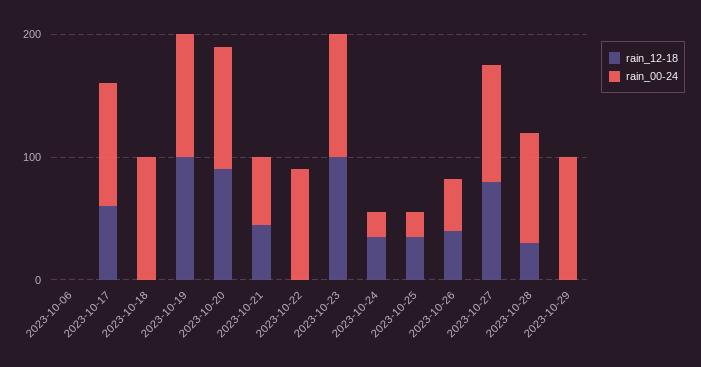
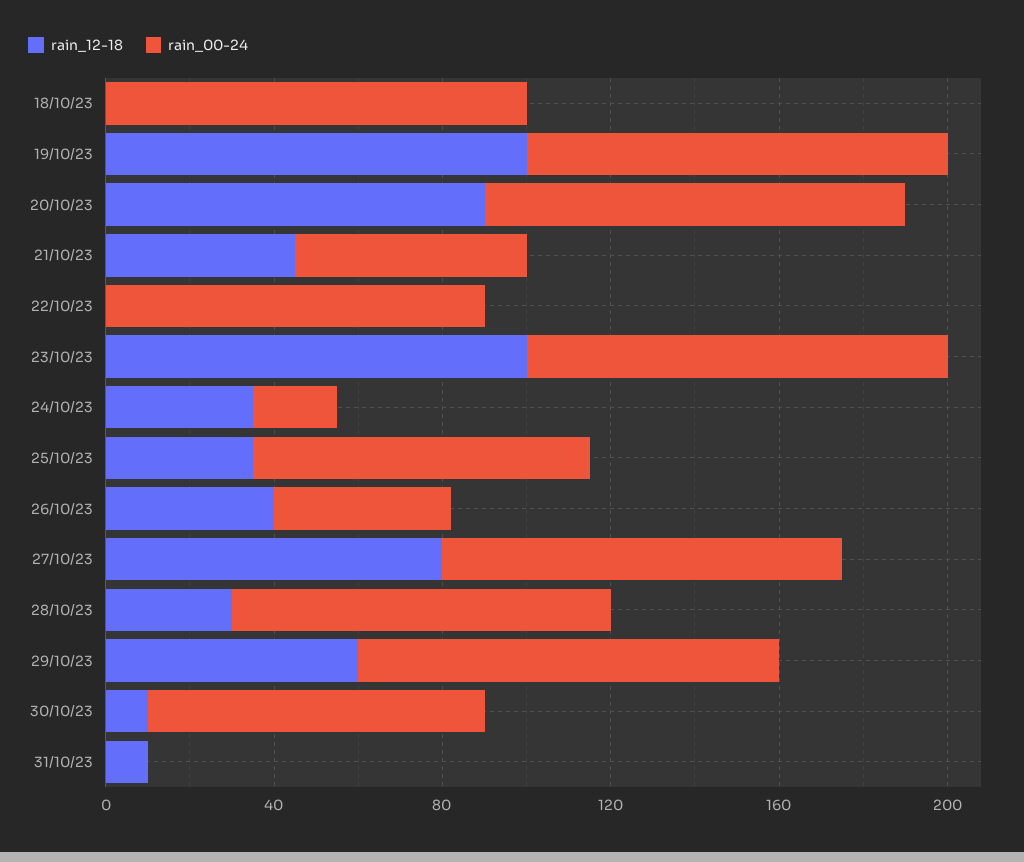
rain_12-18, 2023-10-06: 0 -> none
rain_00-24, 2023-10-06: 0 -> none
rain_12-18, 2023-10-17: 60 -> none
rain_00-24, 2023-10-17: 100 -> none
rain_00-24, 2023-10-25: 20 -> 80
rain_12-18, 2023-10-29: 0 -> 60
rain_12-18, 30/10/23: none -> 10
rain_00-24, 30/10/23: none -> 80
rain_12-18, 31/10/23: none -> 10
rain_00-24, 31/10/23: none -> 0

